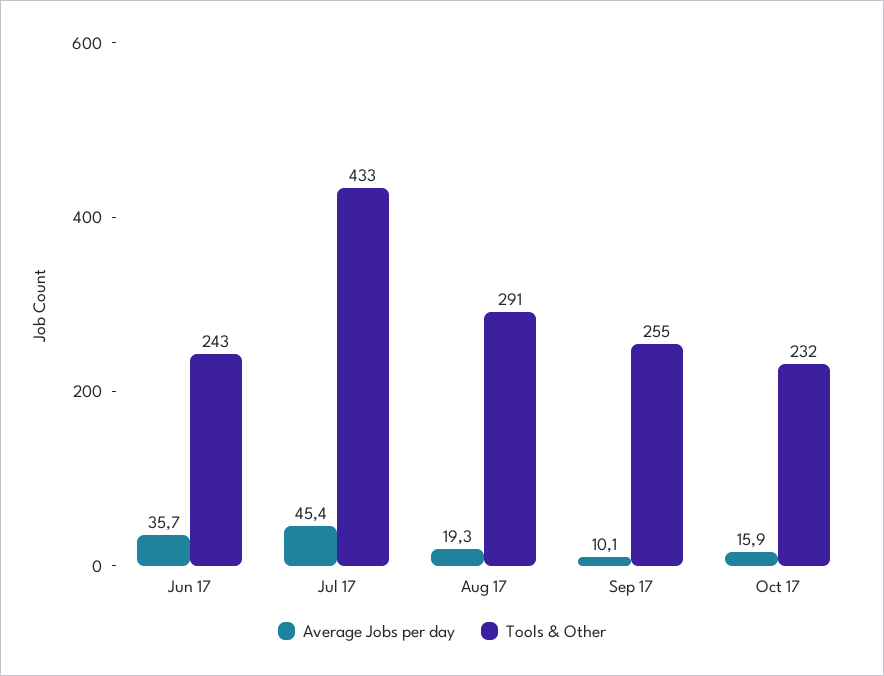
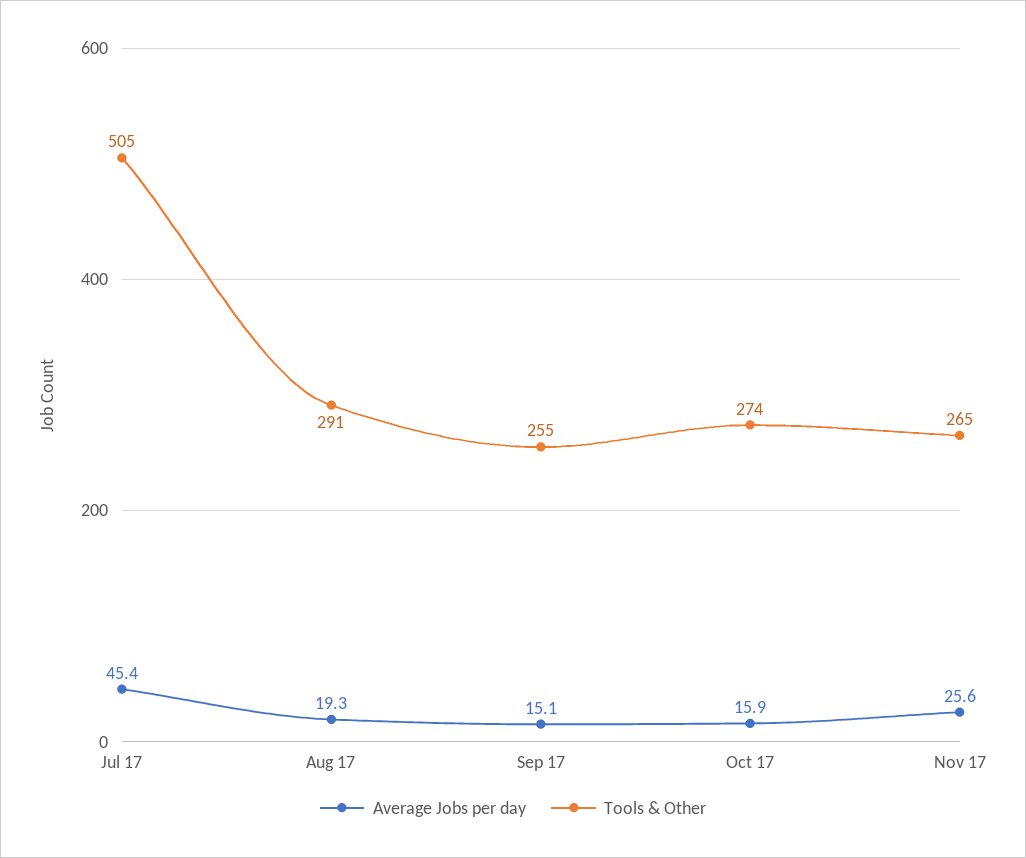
Average Jobs per day, Jun 17: 35.7 -> none
Tools & Other, Jun 17: 243 -> none
Tools & Other, Jul 17: 433 -> 505
Average Jobs per day, Sep 17: 10.1 -> 15.1
Tools & Other, Oct 17: 232 -> 274
Average Jobs per day, Nov 17: none -> 25.6
Tools & Other, Nov 17: none -> 265

